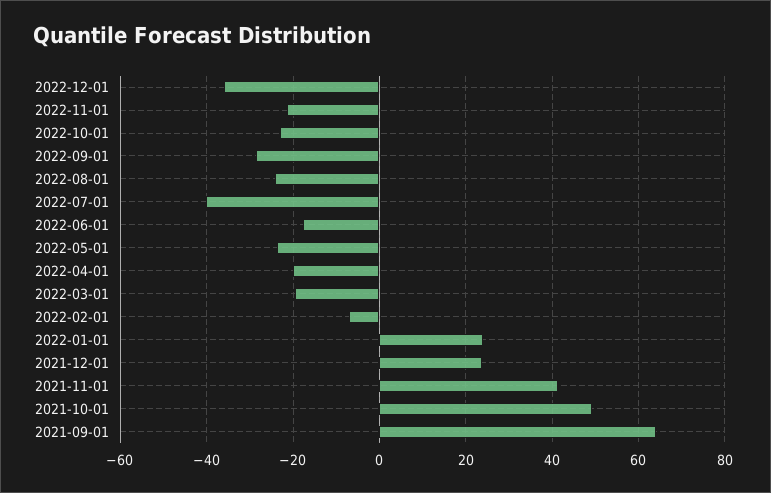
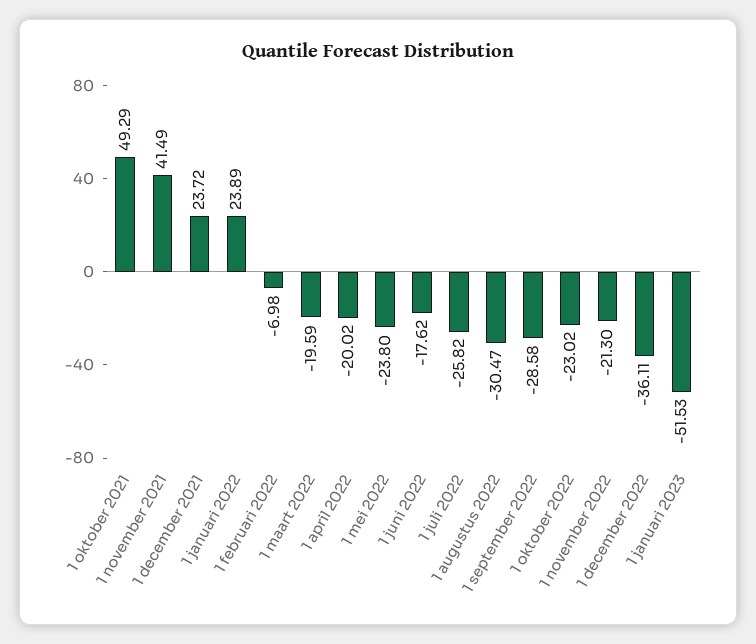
2022-08-01: -24 -> -30.47
2022-07-01: -40 -> -25.82
2021-09-01: 64 -> none
1 januari 2023: none -> -51.53

